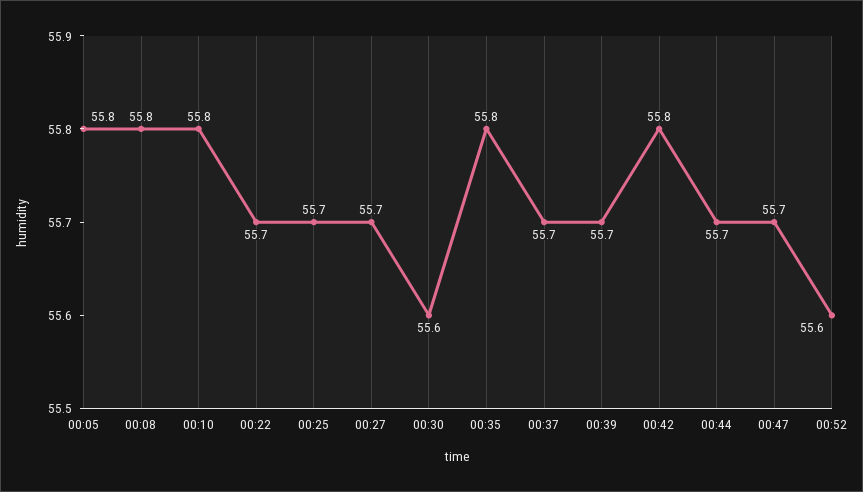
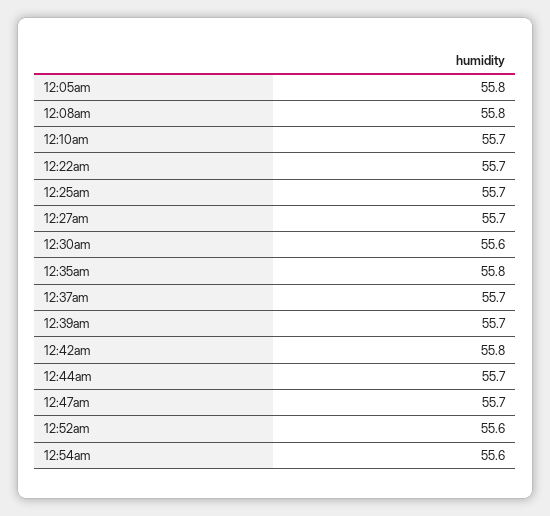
00:10: 55.8 -> 55.7
12:54am: none -> 55.6

